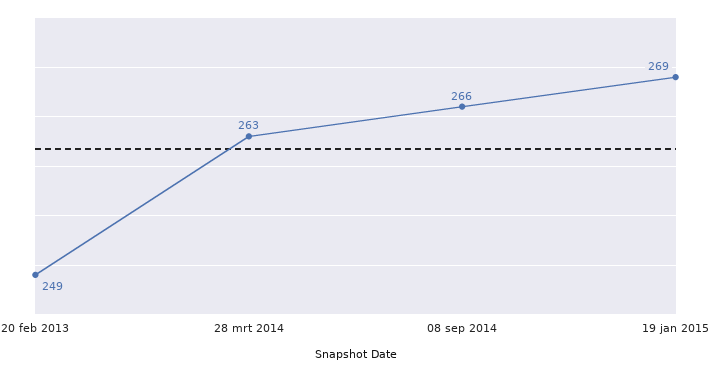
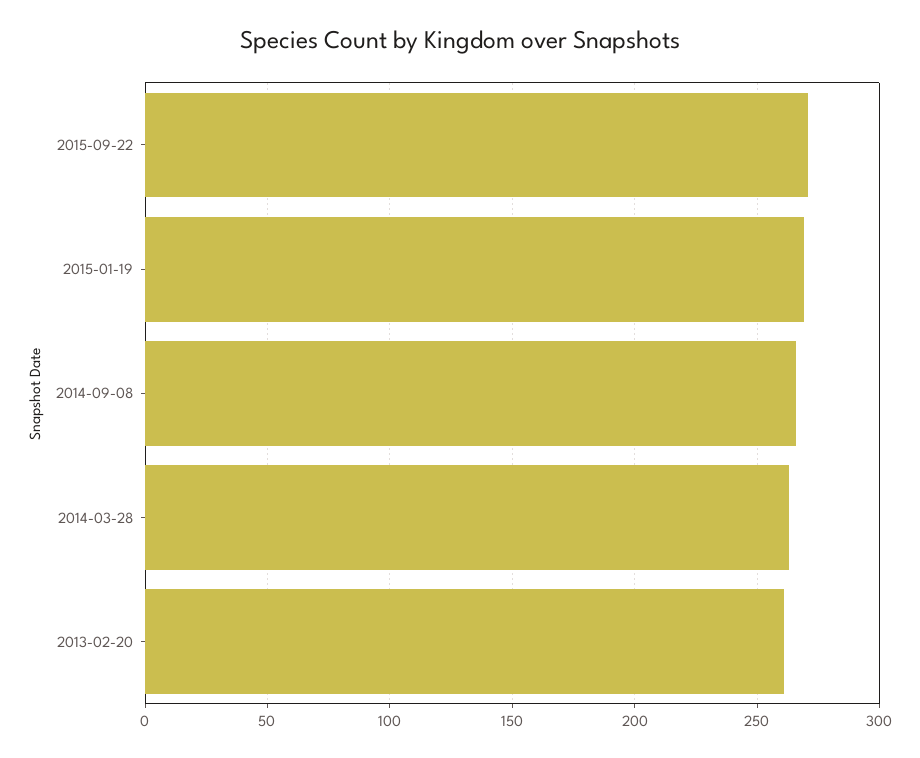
20 feb 2013: 249 -> 260
2015-09-22: none -> 270

